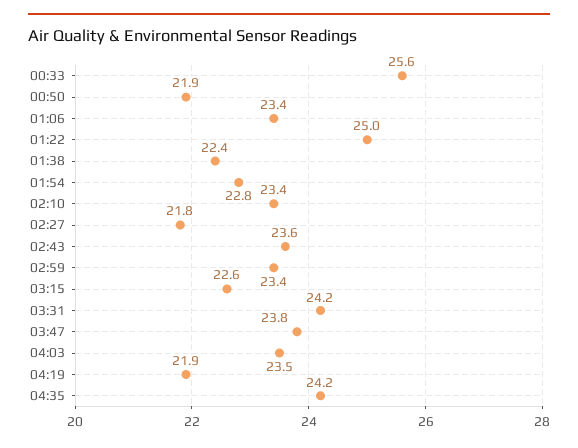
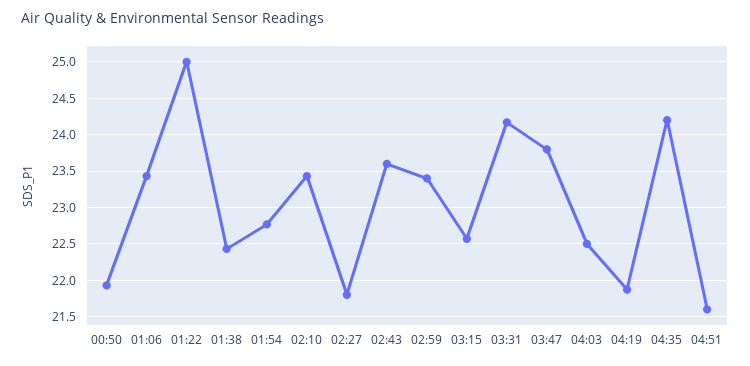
00:33: 25.6 -> none
04:03: 23.5 -> 22.5
04:51: none -> 21.6

